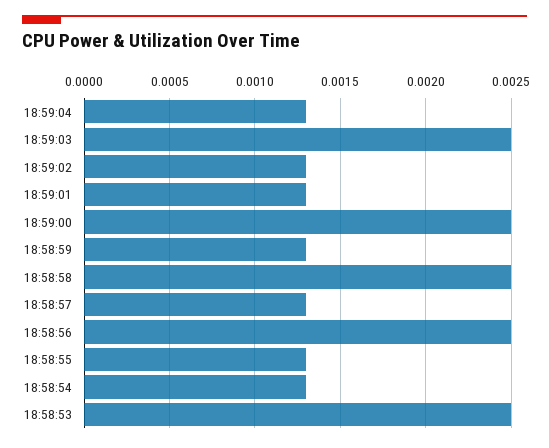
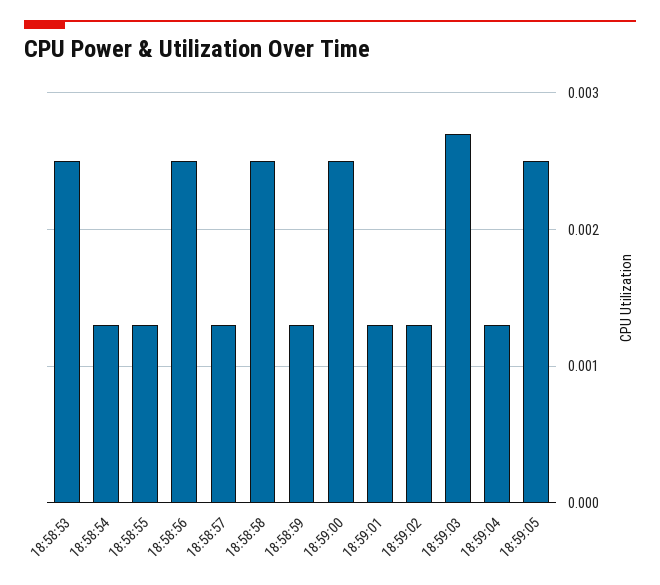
18:59:03: 0.0025 -> 0.0027
18:59:05: none -> 0.0025

